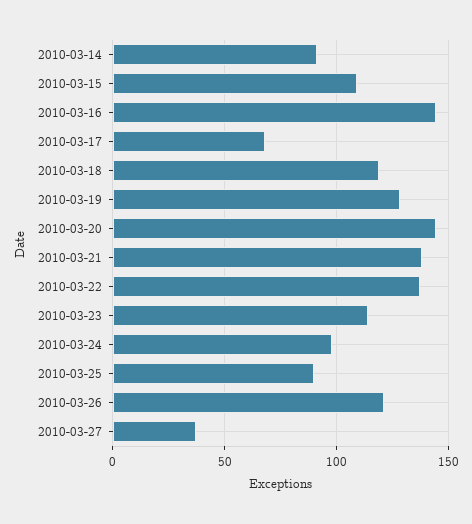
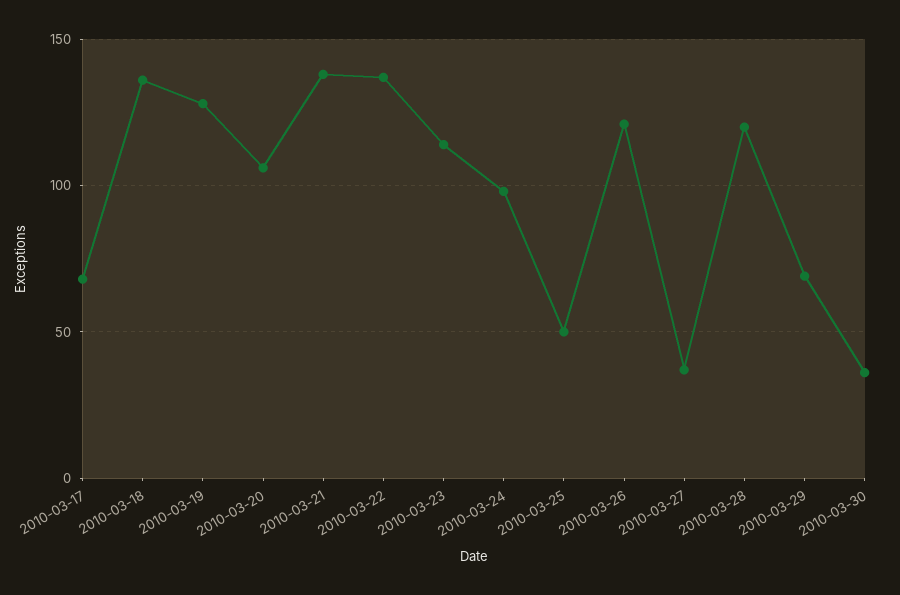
2010-03-14: 90 -> none
2010-03-15: 110 -> none
2010-03-16: 145 -> none
2010-03-18: 120 -> 135
2010-03-20: 145 -> 105
2010-03-25: 90 -> 50
2010-03-28: none -> 120
2010-03-29: none -> 70
2010-03-30: none -> 35

